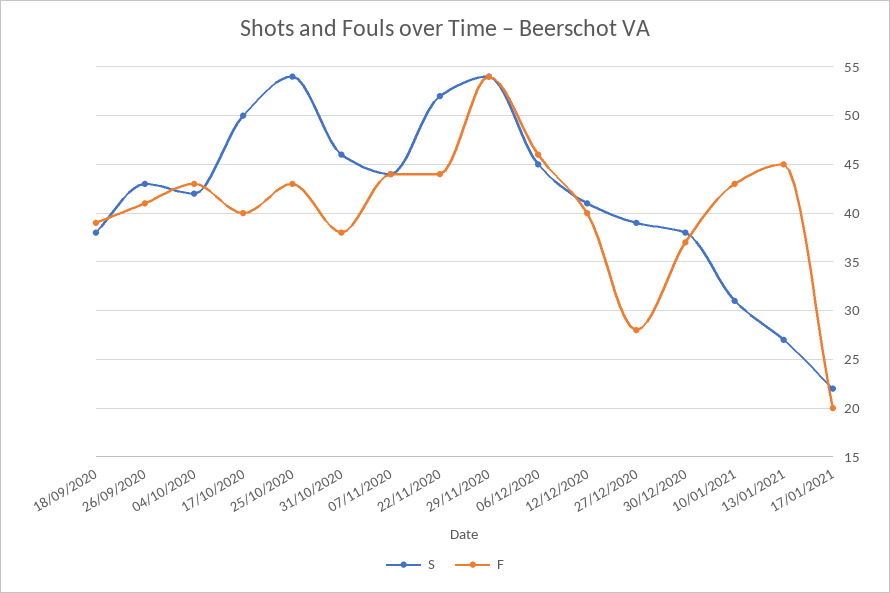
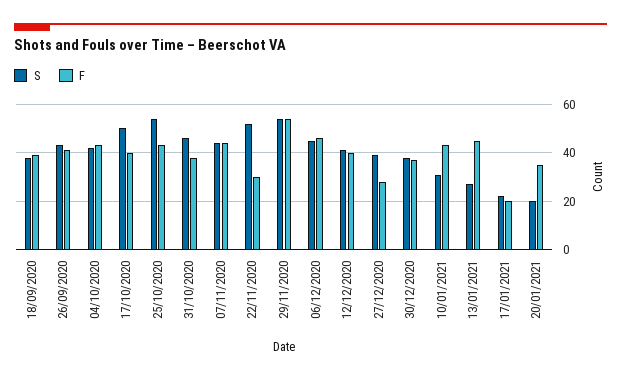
F, 22/11/2020: 44 -> 30
S, 20/01/2021: none -> 20
F, 20/01/2021: none -> 35

